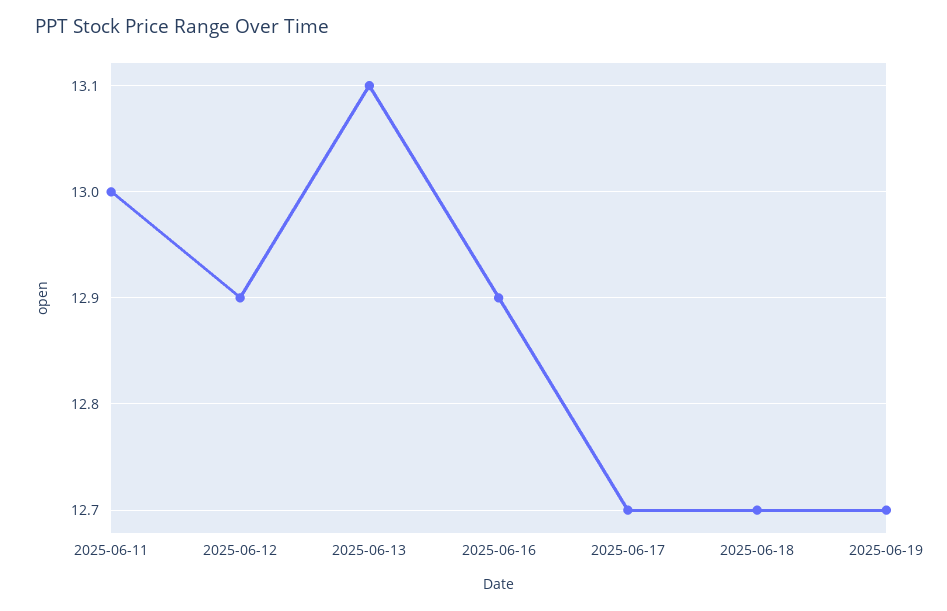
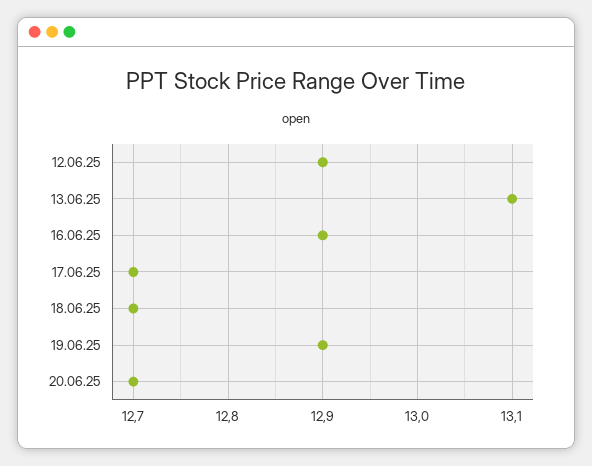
2025-06-11: 13 -> none
2025-06-19: 12.7 -> 12.9
20.06.25: none -> 12.7

